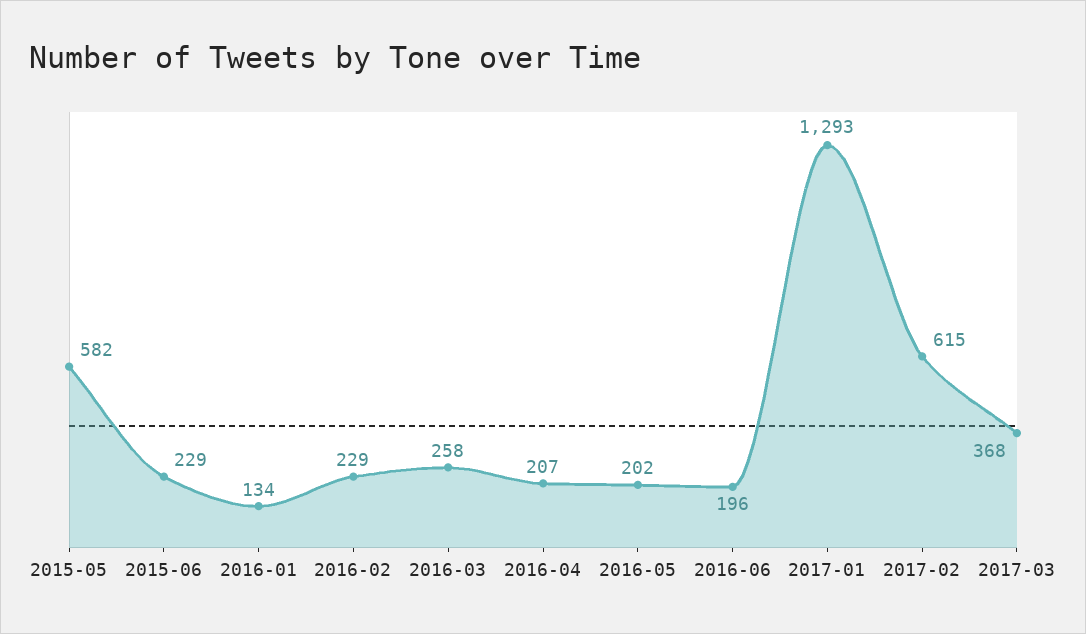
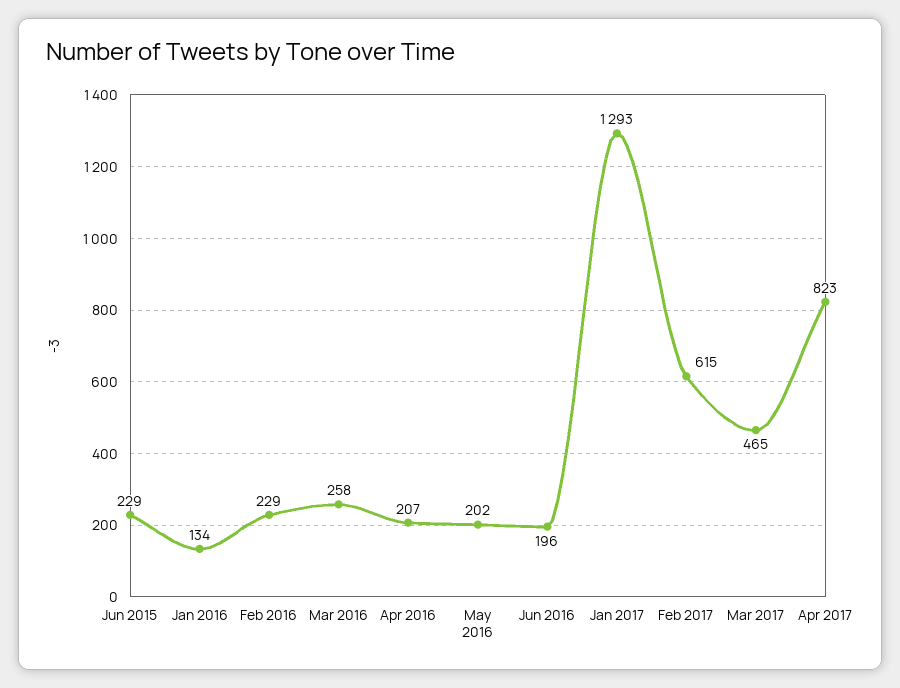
2015-05: 582 -> none
2017-03: 368 -> 465
Apr 2017: none -> 823

